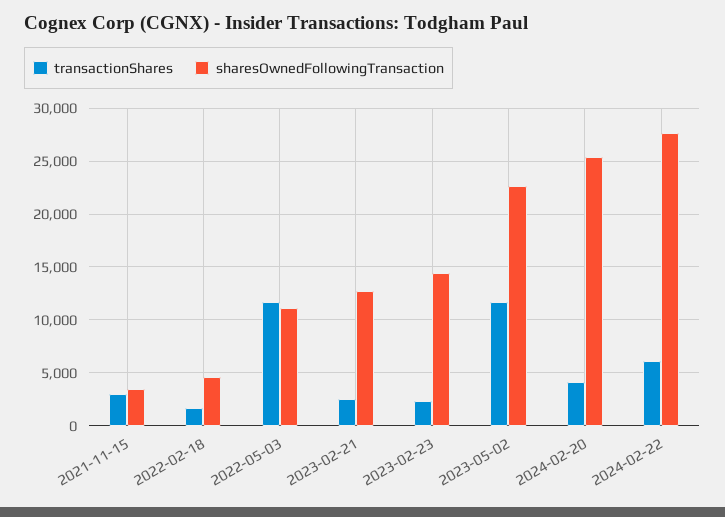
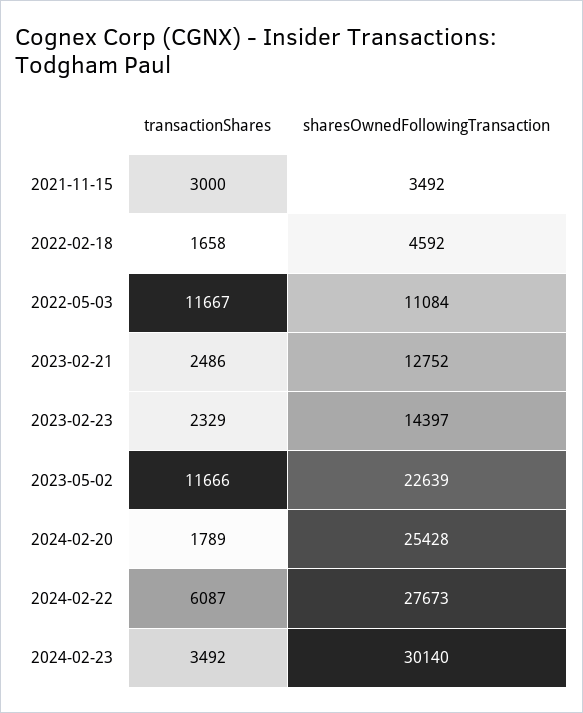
transactionShares, 2024-02-20: 4000 -> 1789
transactionShares, 2024-02-23: none -> 3492
sharesOwnedFollowingTransaction, 2024-02-23: none -> 30140

